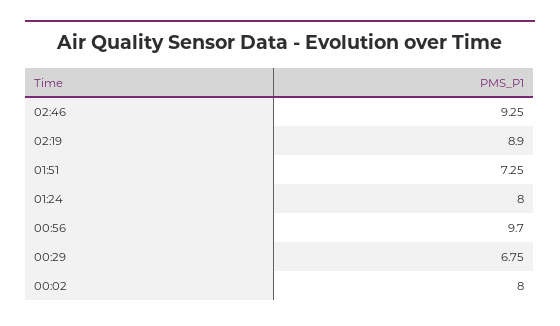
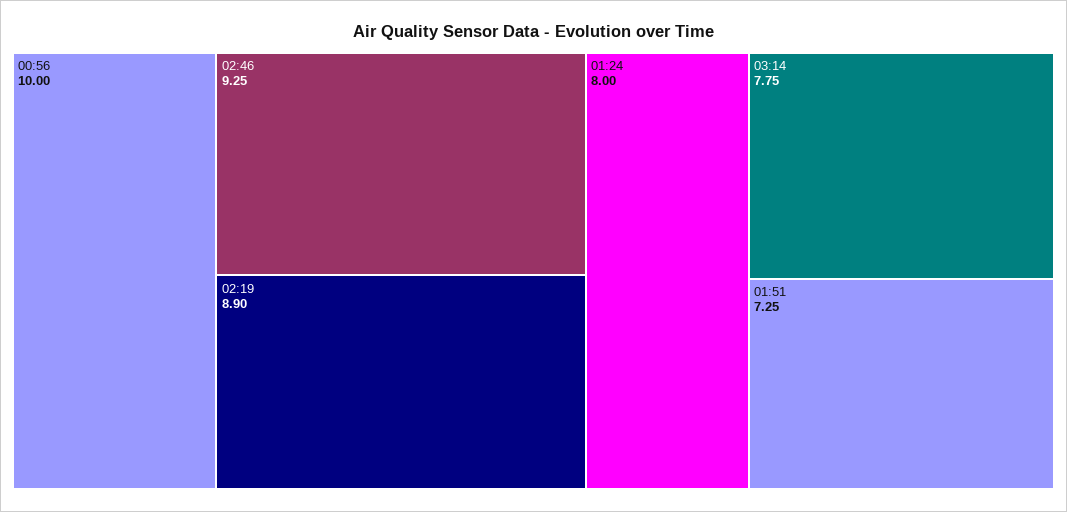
00:56: 9.7 -> 10
00:29: 6.75 -> none
00:02: 8 -> none
03:14: none -> 7.75

